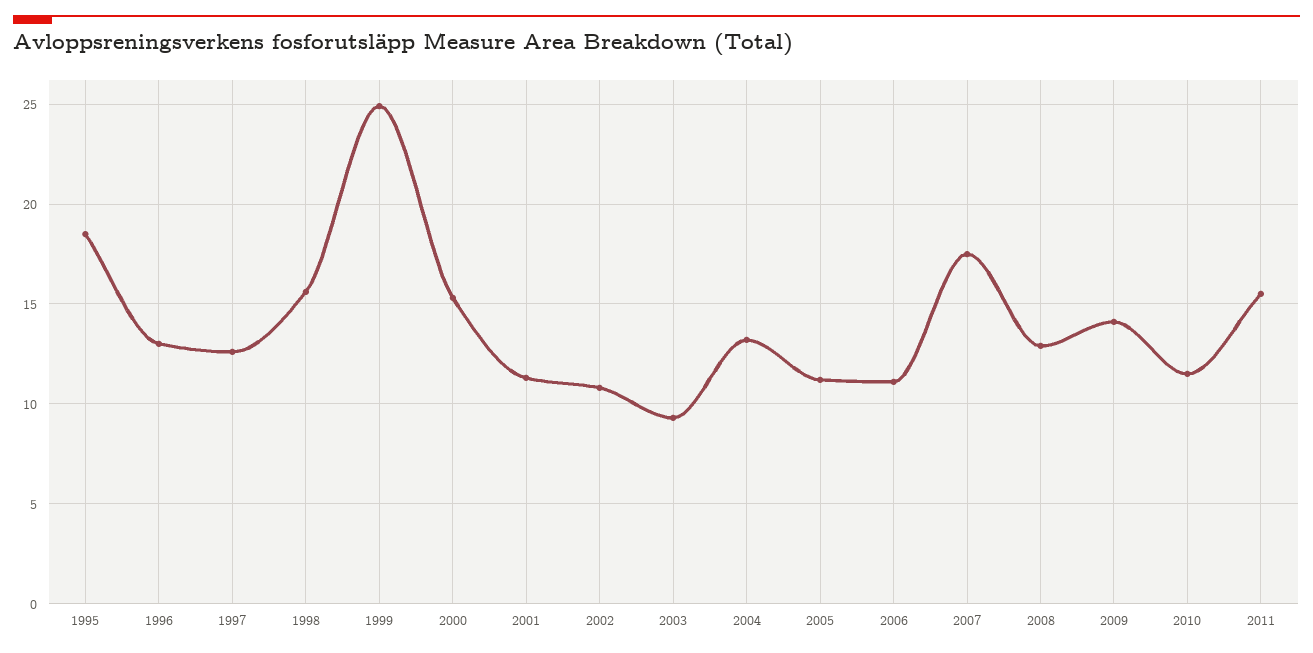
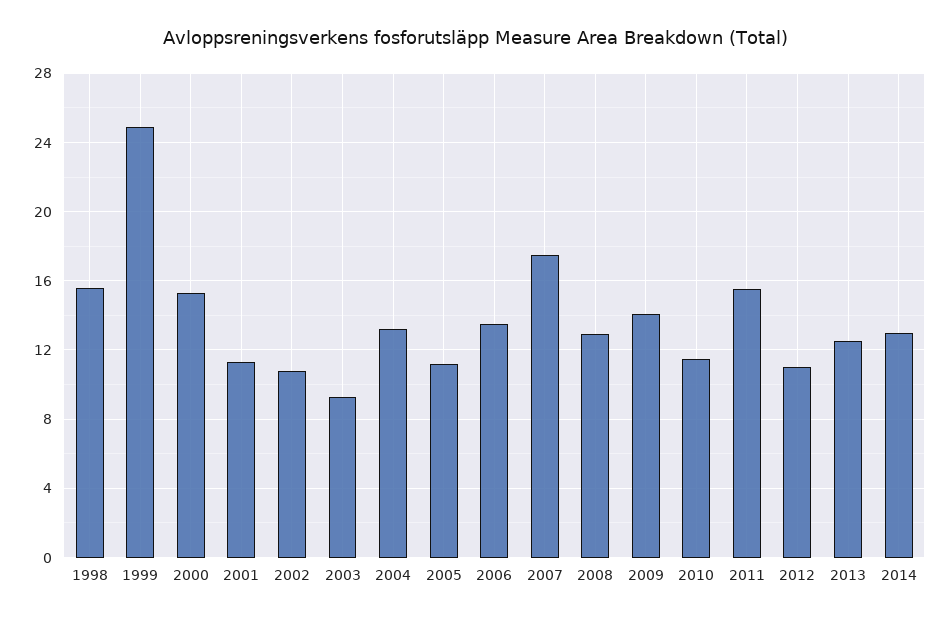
1995: 18.5 -> none
1996: 13 -> none
1997: 12.5 -> none
2006: 11 -> 13.5
2012: none -> 11
2013: none -> 12.5
2014: none -> 13

